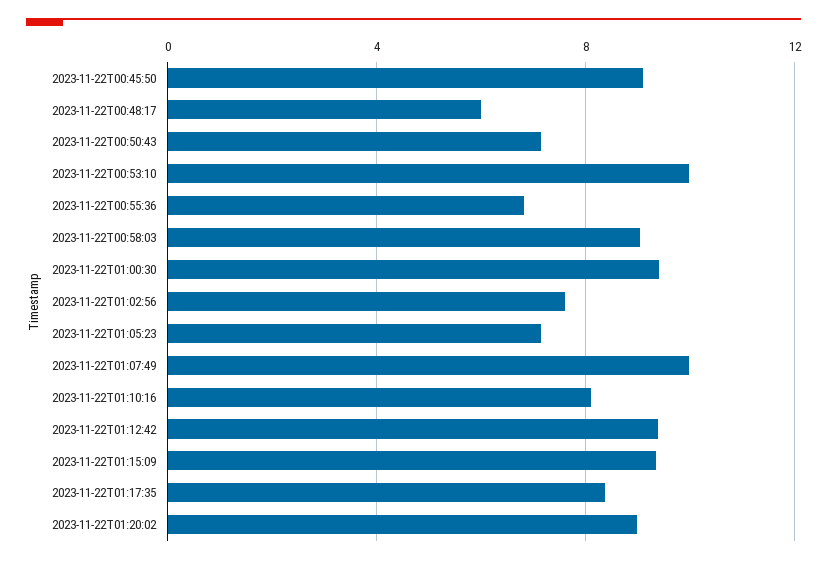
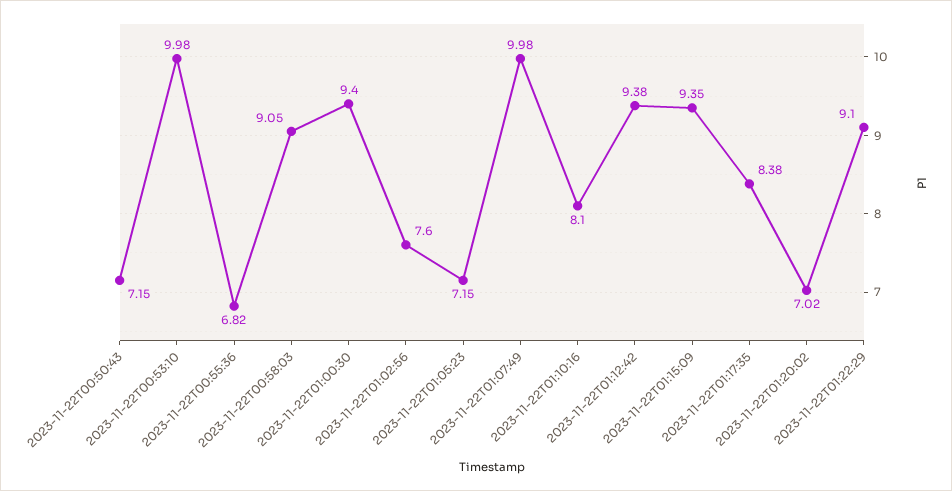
2023-11-22T00:45:50: 9 -> none
2023-11-22T00:48:17: 6 -> none
2023-11-22T01:20:02: 9 -> 7.02
2023-11-22T01:22:29: none -> 9.1

